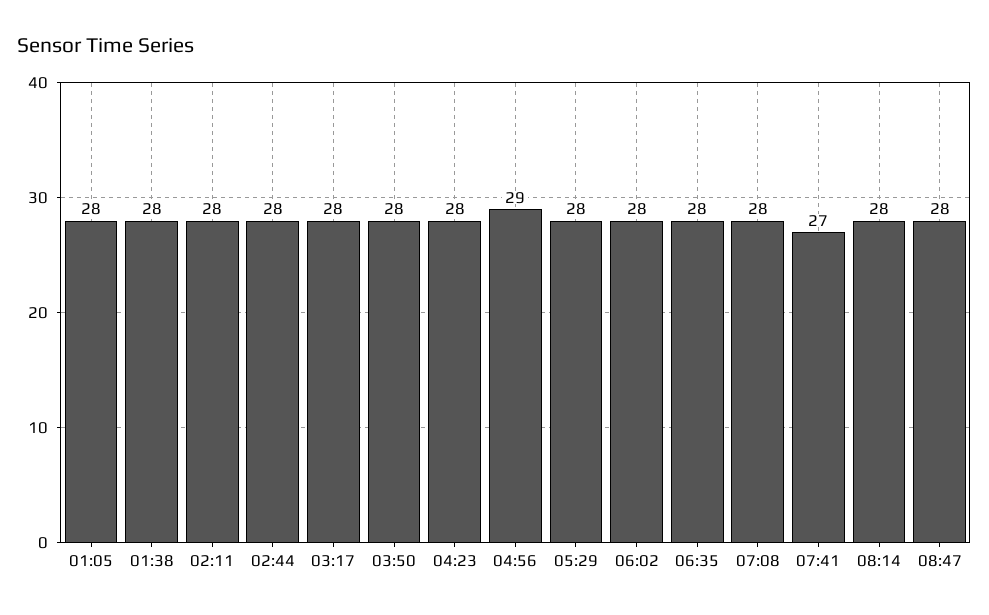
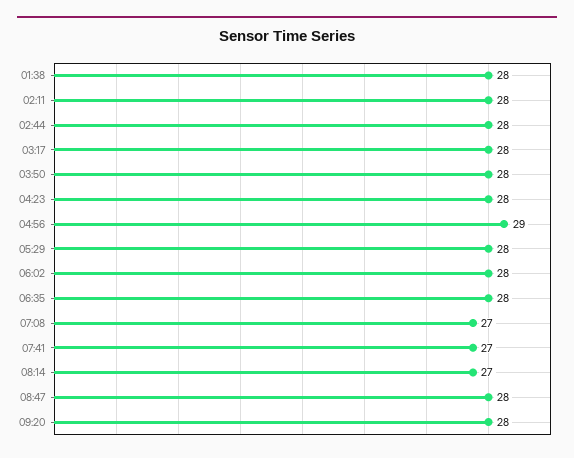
01:05: 28 -> none
07:08: 28 -> 27
08:14: 28 -> 27
09:20: none -> 28

